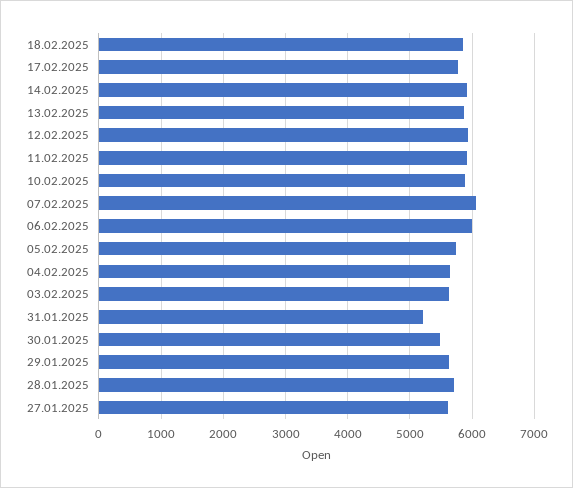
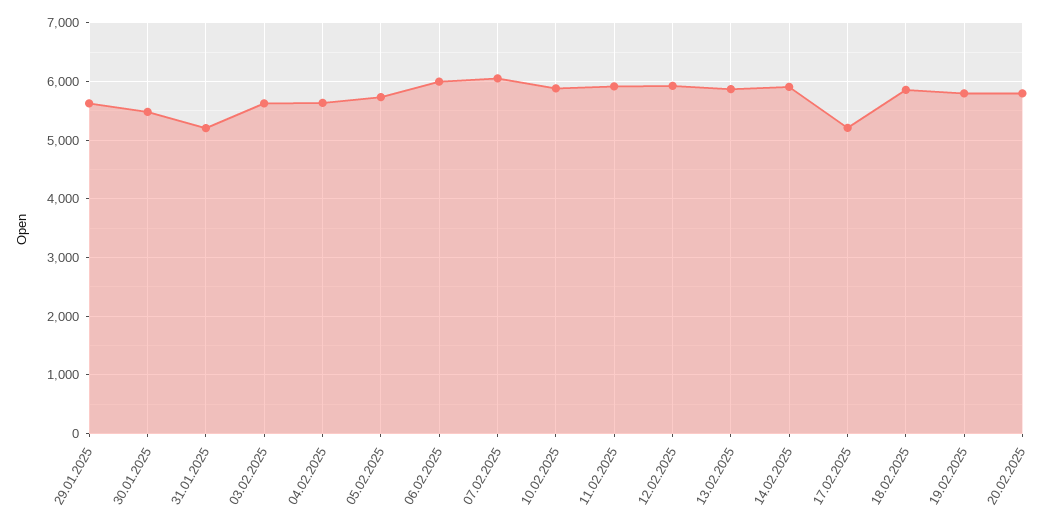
17.02.2025: 5800 -> 5200
28.01.2025: 5700 -> none
27.01.2025: 5600 -> none
19.02.2025: none -> 5800
20.02.2025: none -> 5800

